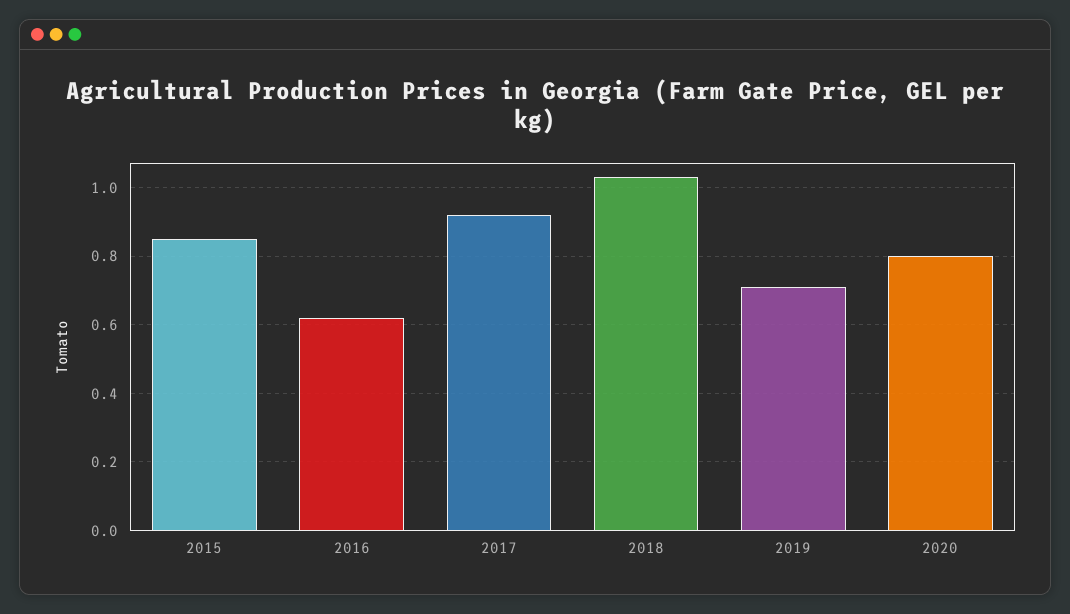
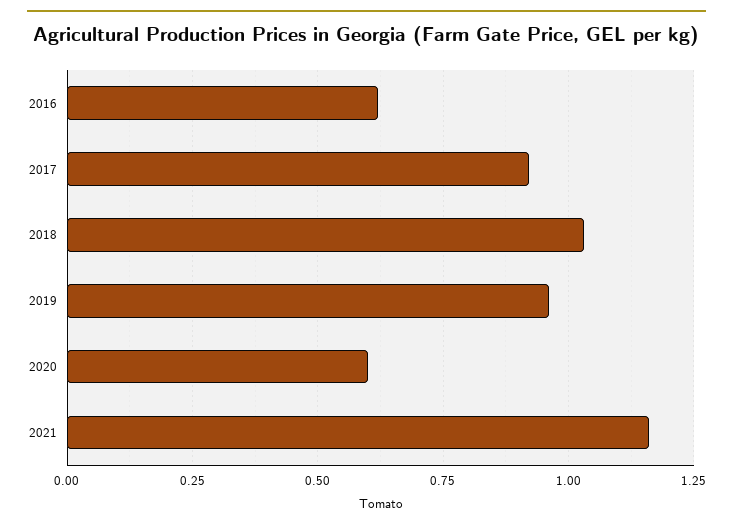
2015: 0.85 -> none
2019: 0.7 -> 0.95
2020: 0.8 -> 0.6
2021: none -> 1.15

